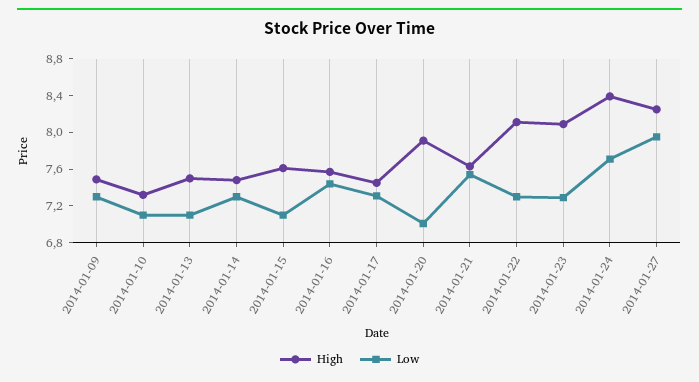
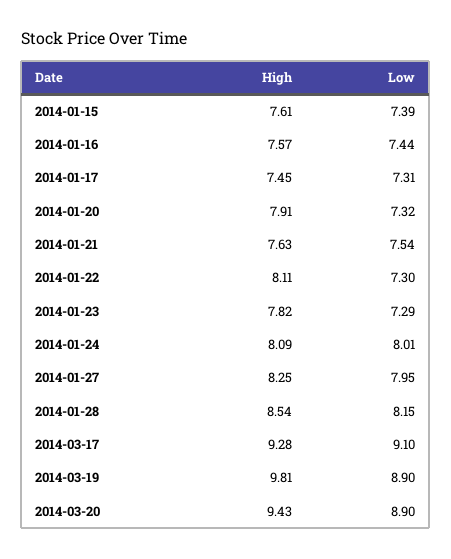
High, 2014-01-09: 7.5 -> none
Low, 2014-01-09: 7.3 -> none
High, 2014-01-10: 7.3 -> none
Low, 2014-01-10: 7.1 -> none
High, 2014-01-13: 7.5 -> none
Low, 2014-01-13: 7.1 -> none
High, 2014-01-14: 7.5 -> none
Low, 2014-01-14: 7.3 -> none
Low, 2014-01-15: 7.1 -> 7.39
Low, 2014-01-20: 7 -> 7.32
High, 2014-01-23: 8.1 -> 7.82
High, 2014-01-24: 8.4 -> 8.09
Low, 2014-01-24: 7.7 -> 8.01
High, 2014-01-28: none -> 8.54
Low, 2014-01-28: none -> 8.15
High, 2014-03-17: none -> 9.28
Low, 2014-03-17: none -> 9.1
High, 2014-03-19: none -> 9.81
Low, 2014-03-19: none -> 8.9
High, 2014-03-20: none -> 9.43
Low, 2014-03-20: none -> 8.9

